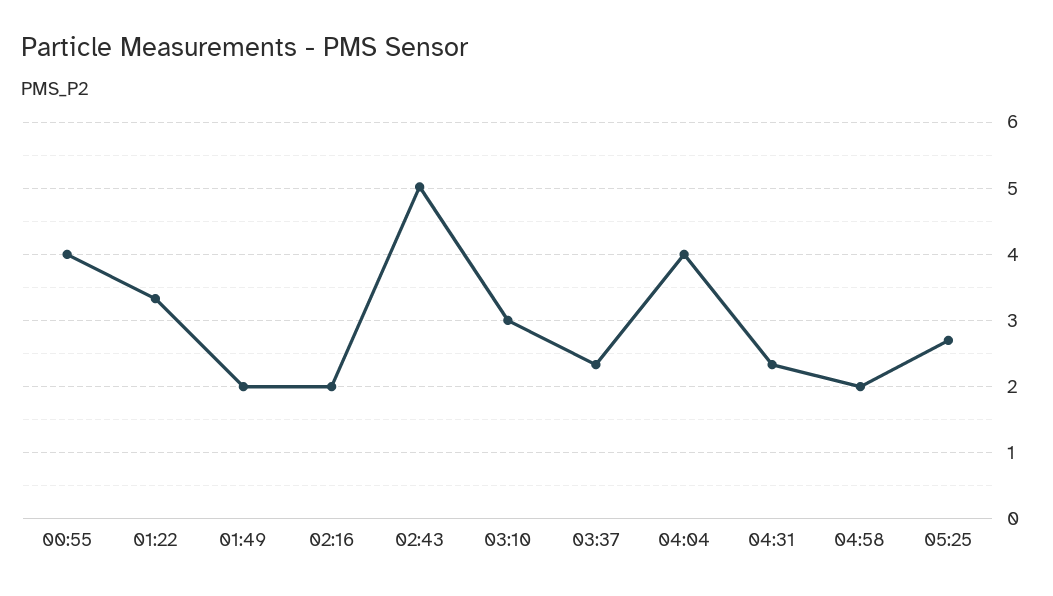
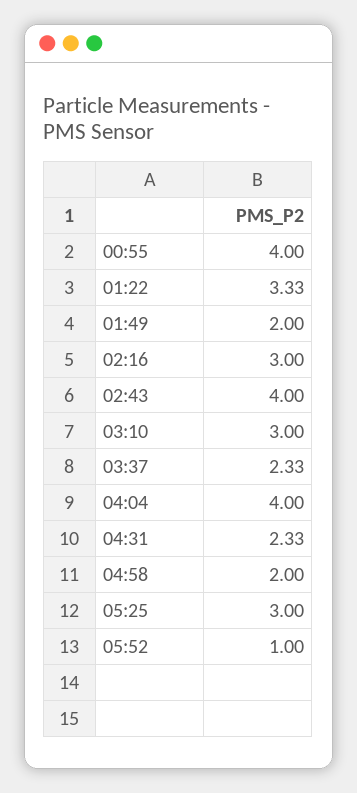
02:16: 2 -> 3
02:43: 5 -> 4
05:25: 2.7 -> 3
05:52: none -> 1

